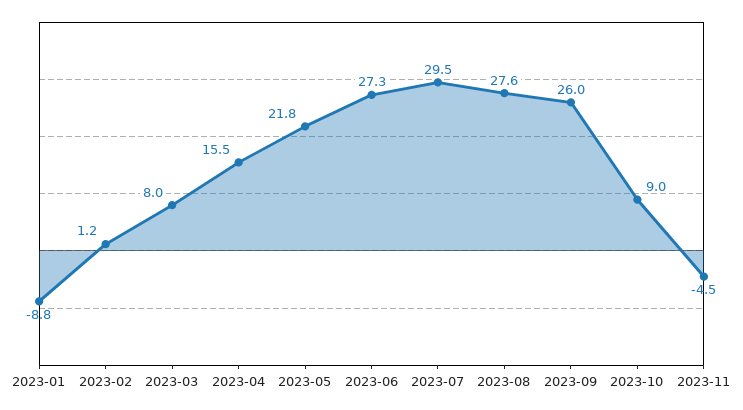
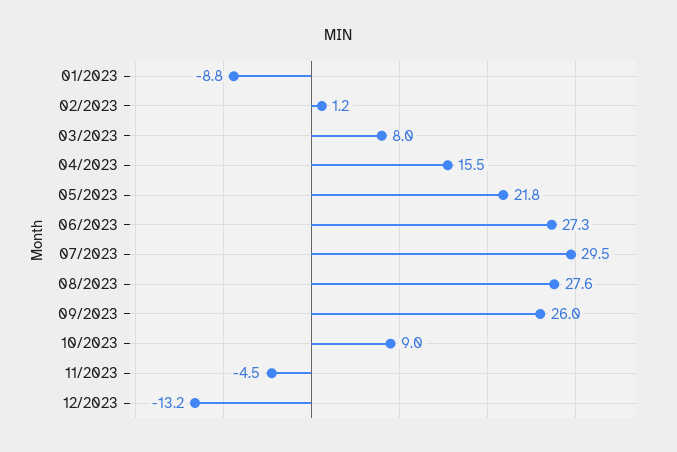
12/2023: none -> -13.2

